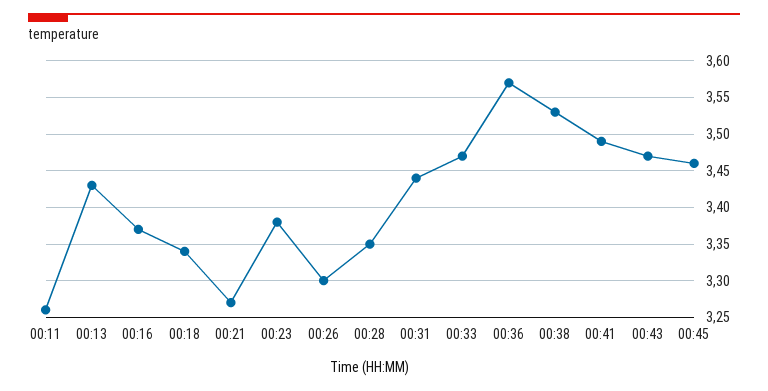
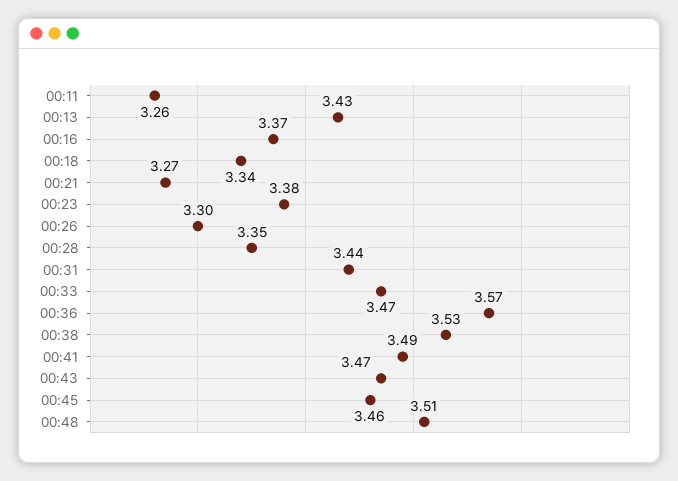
00:48: none -> 3.51

